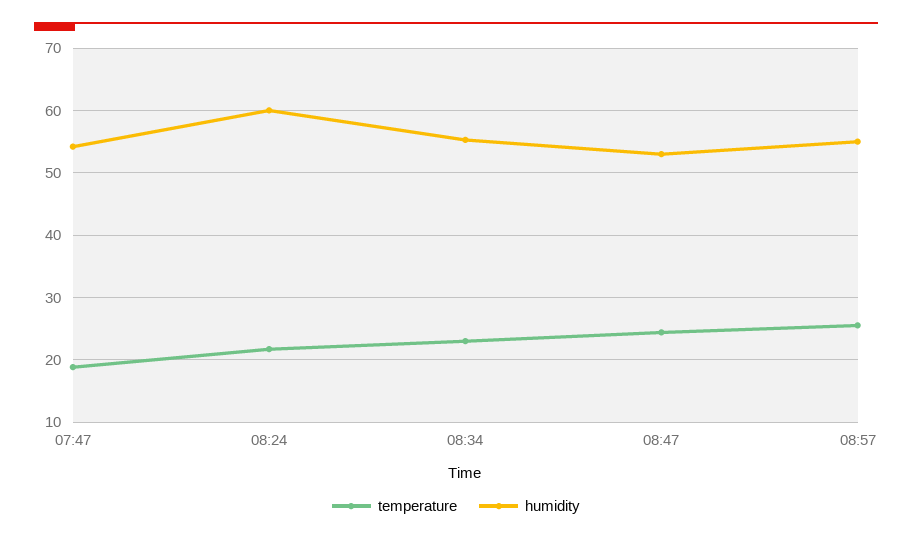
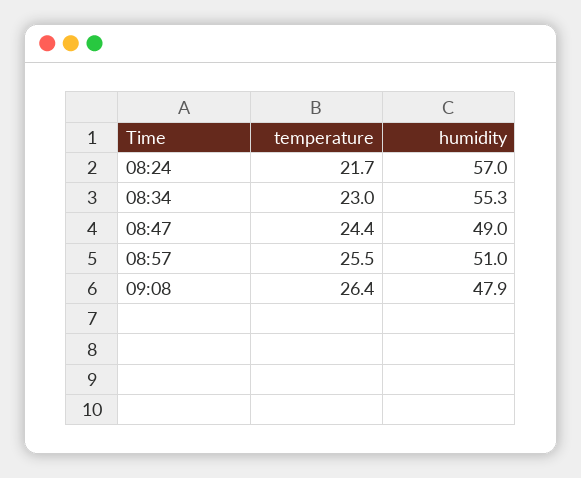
temperature, 07:47: 19 -> none
humidity, 07:47: 54 -> none
humidity, 08:24: 60 -> 57
humidity, 08:47: 53 -> 49
humidity, 08:57: 55 -> 51
temperature, 09:08: none -> 26.4
humidity, 09:08: none -> 47.9

